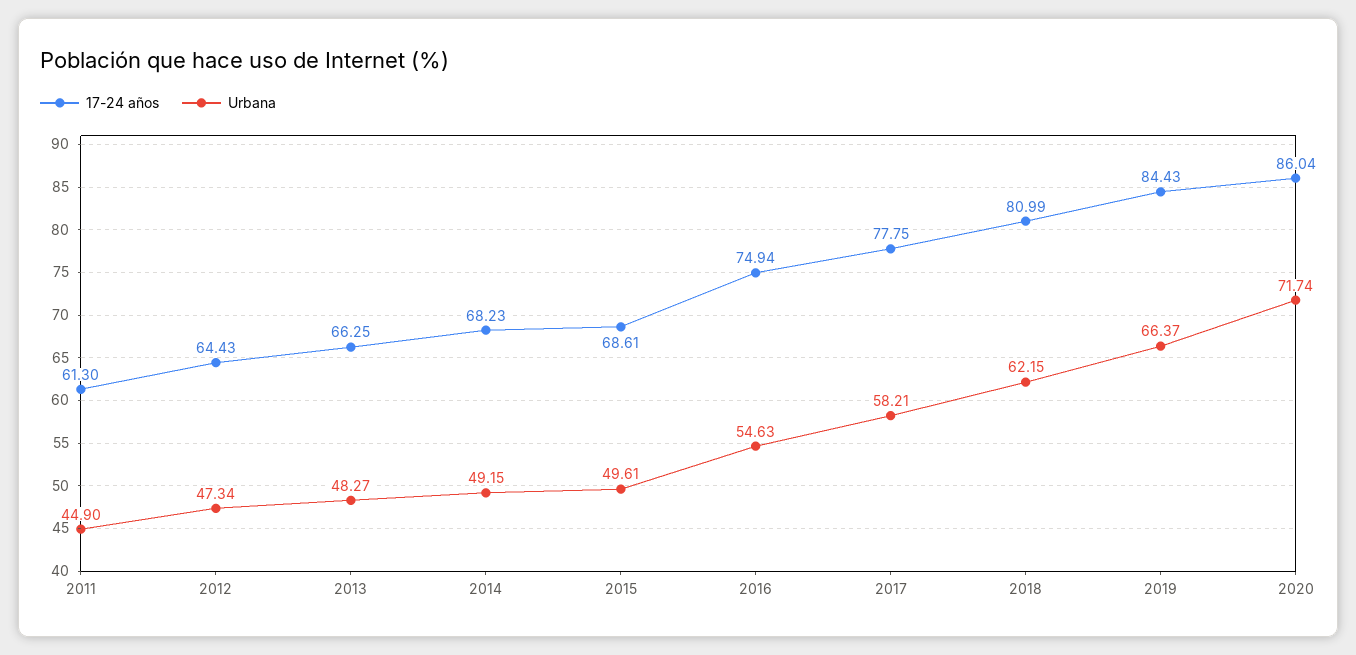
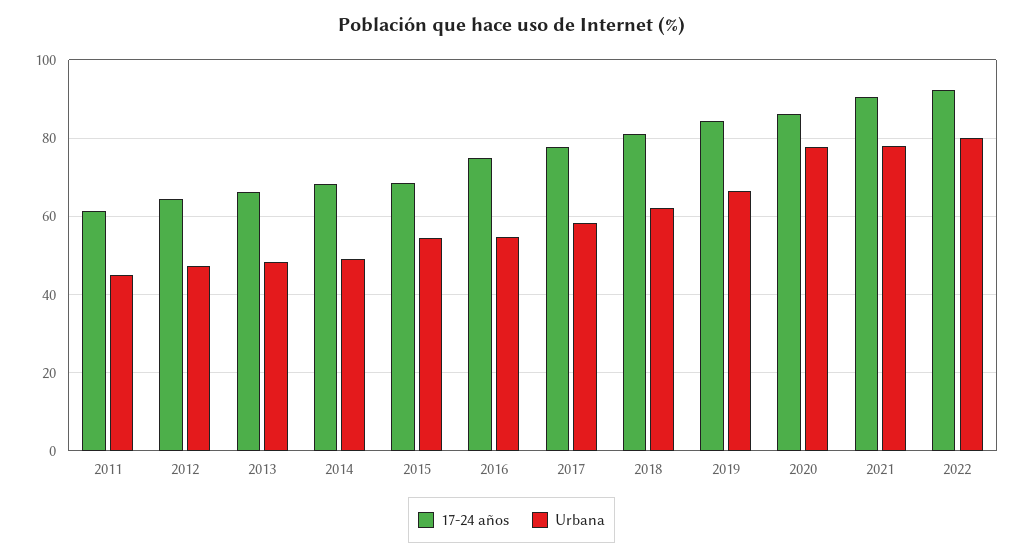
Urbana, 2015: 49.61 -> 54
Urbana, 2020: 71.74 -> 78
17-24 años, 2021: none -> 90
Urbana, 2021: none -> 78
17-24 años, 2022: none -> 92
Urbana, 2022: none -> 80

